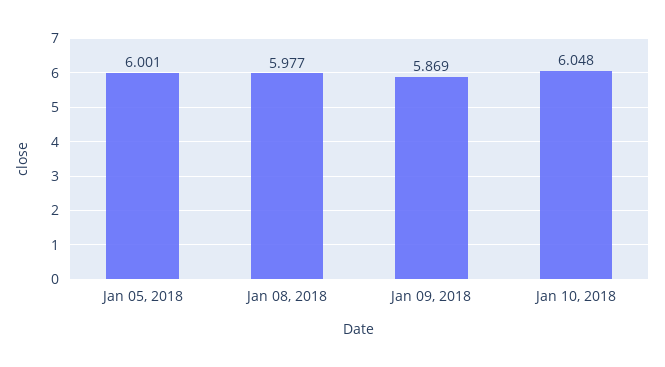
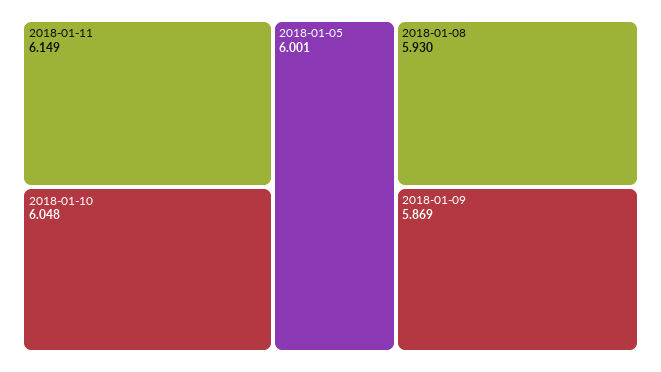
Jan 08, 2018: 5.977 -> 5.93
2018-01-11: none -> 6.149

